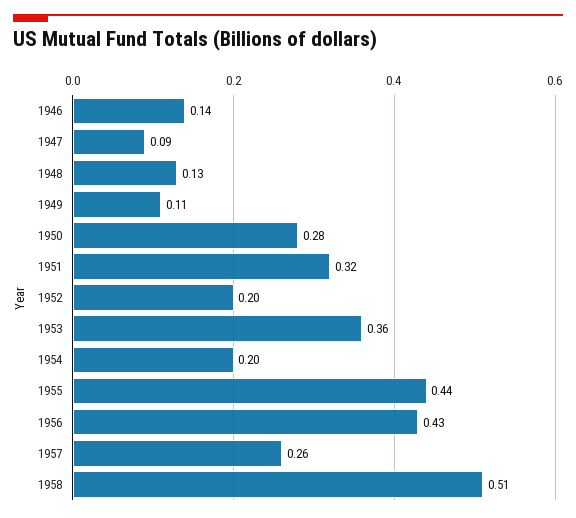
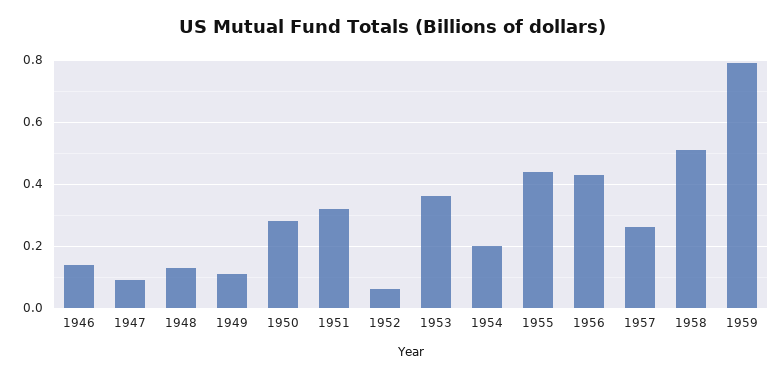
1952: 0.2 -> 0.05
1959: none -> 0.8

